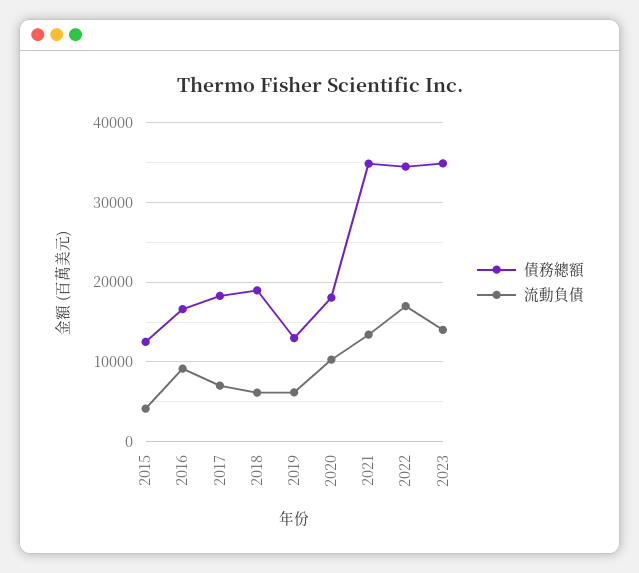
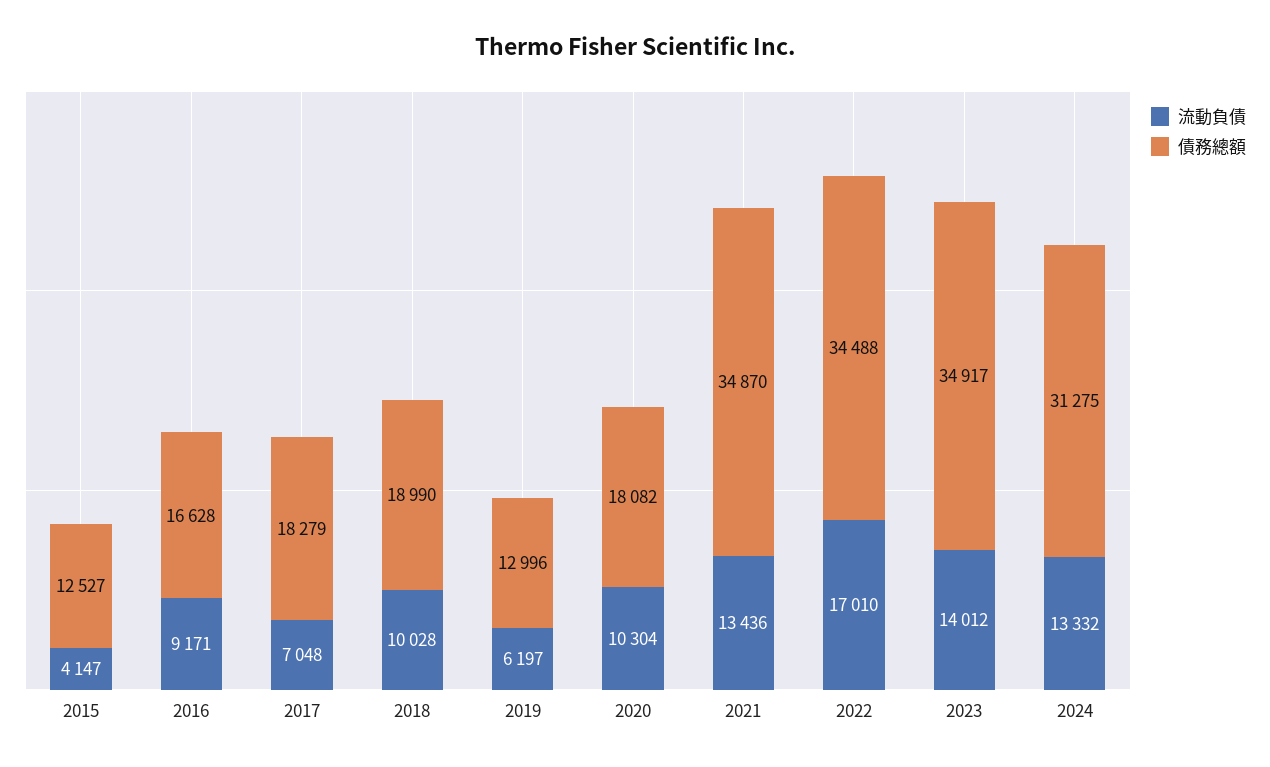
流動負債, 2018: 6000 -> 10028
流動負債, 2024: none -> 13332
債務總額, 2024: none -> 31275

